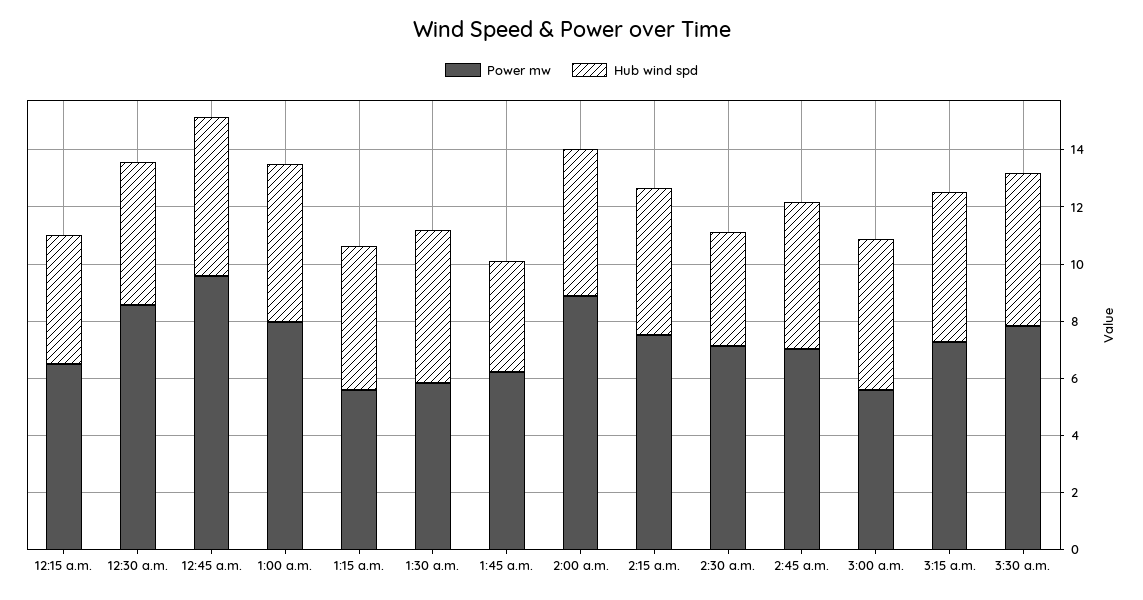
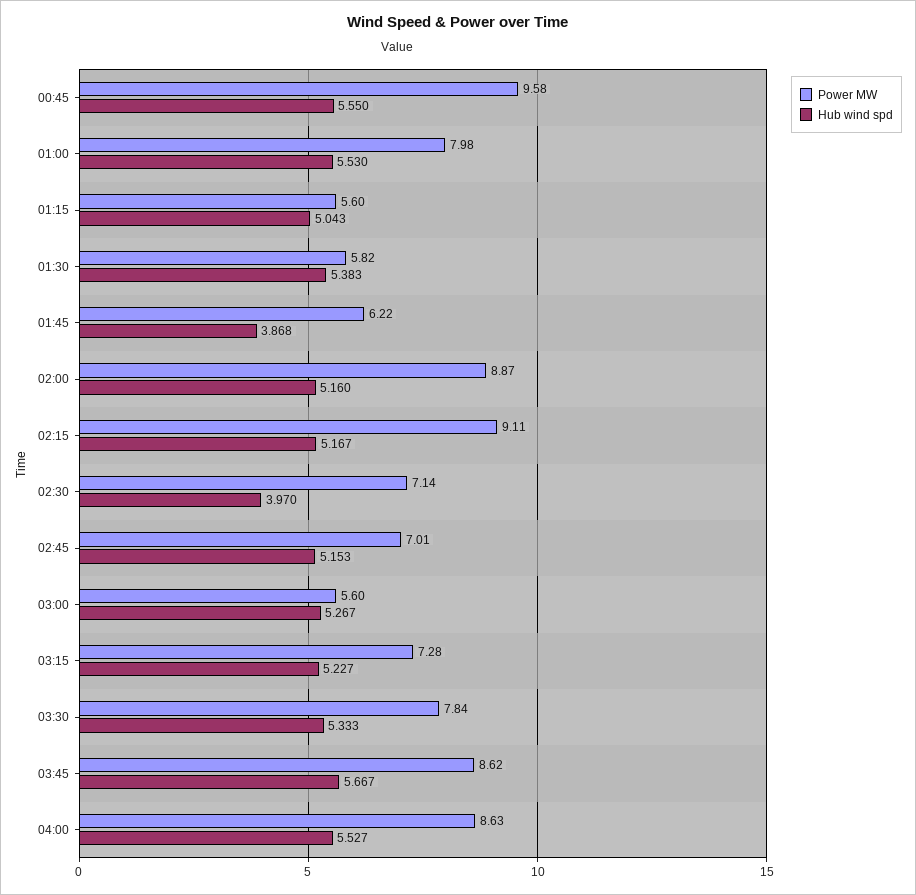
Power mw, 12:15 a.m.: 6.5 -> none
Hub wind spd, 12:15 a.m.: 4.5 -> none
Power mw, 12:30 a.m.: 8.5 -> none
Hub wind spd, 12:30 a.m.: 5 -> none
Power mw, 2:15 a.m.: 7.5 -> 9.11
Power mw, 03:45: none -> 8.62
Hub wind spd, 03:45: none -> 5.667
Power mw, 04:00: none -> 8.63
Hub wind spd, 04:00: none -> 5.527

